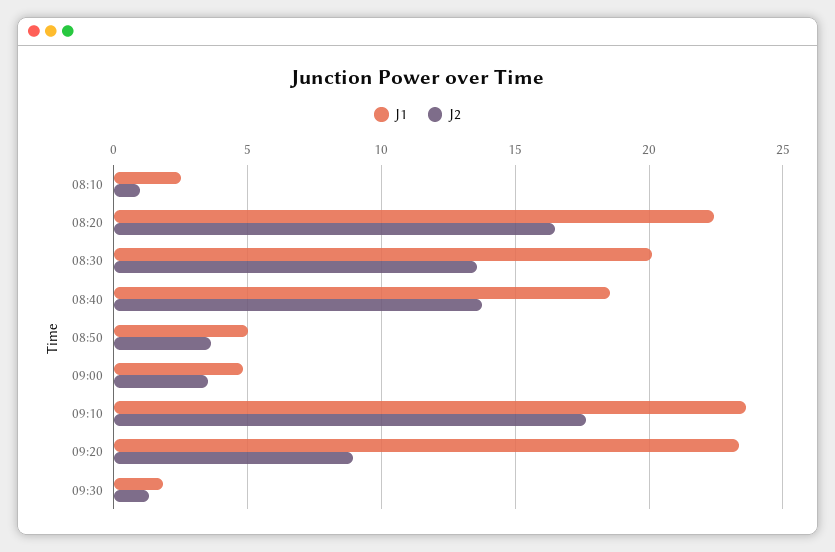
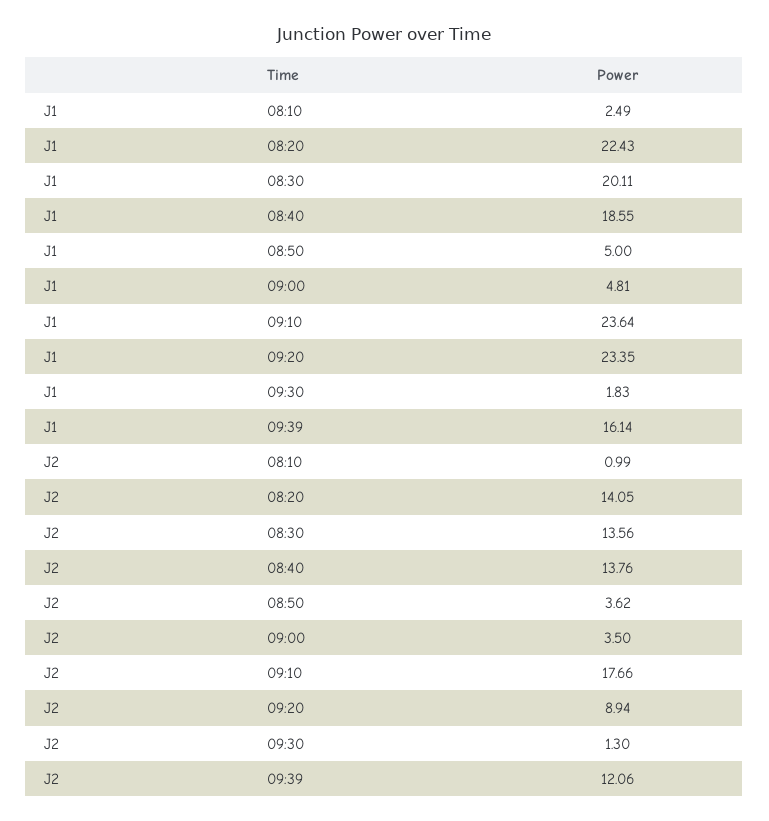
J2, 08:20: 16.5 -> 14.05
J1, 09:39: none -> 16.14
J2, 09:39: none -> 12.06

